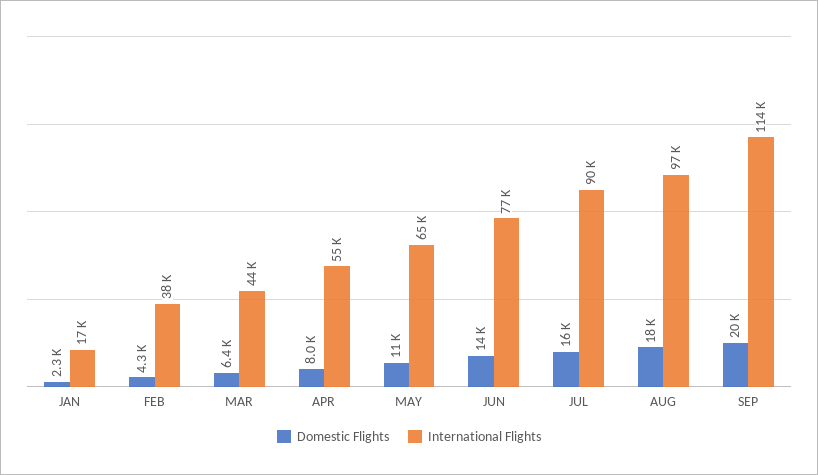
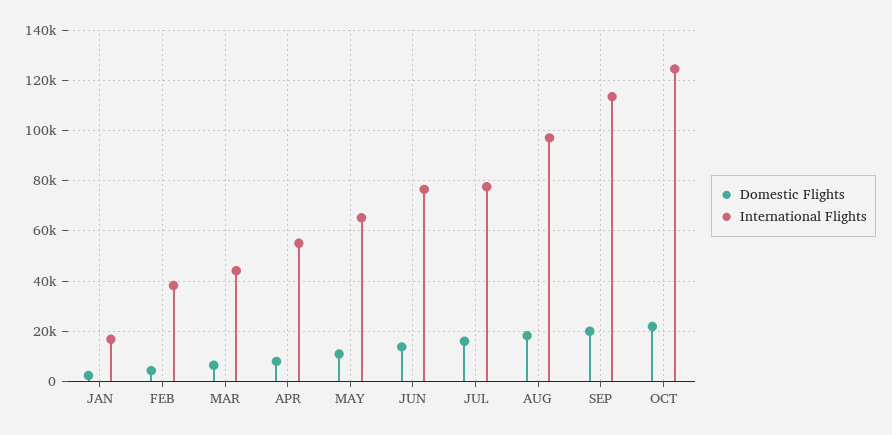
International Flights, JUL: 90000 -> 77500
Domestic Flights, OCT: none -> 22500
International Flights, OCT: none -> 125000

